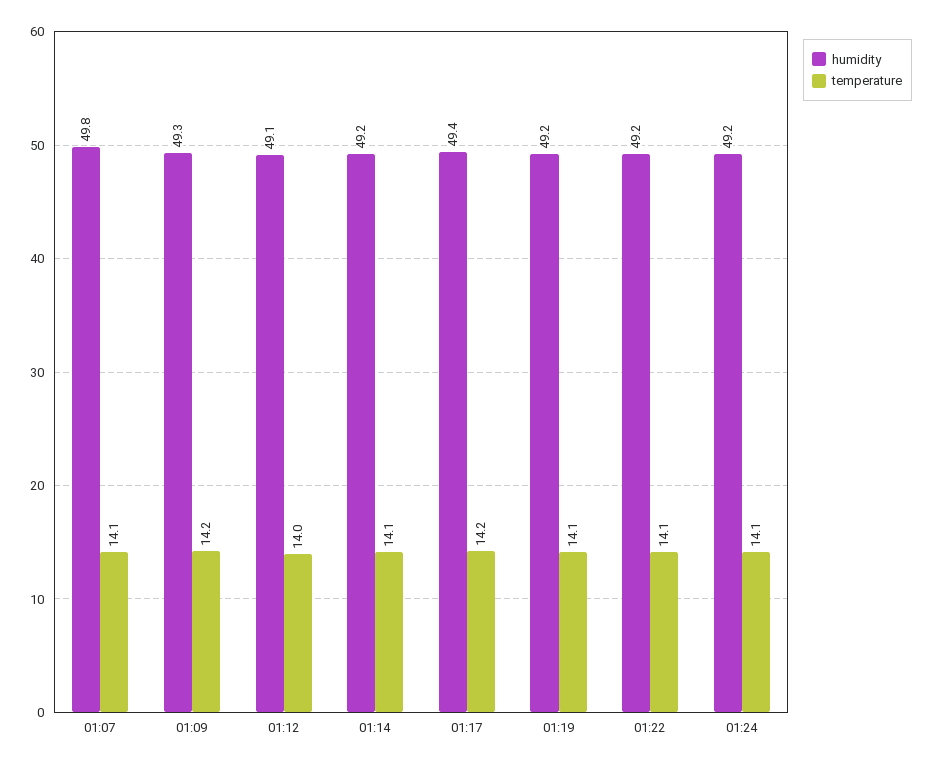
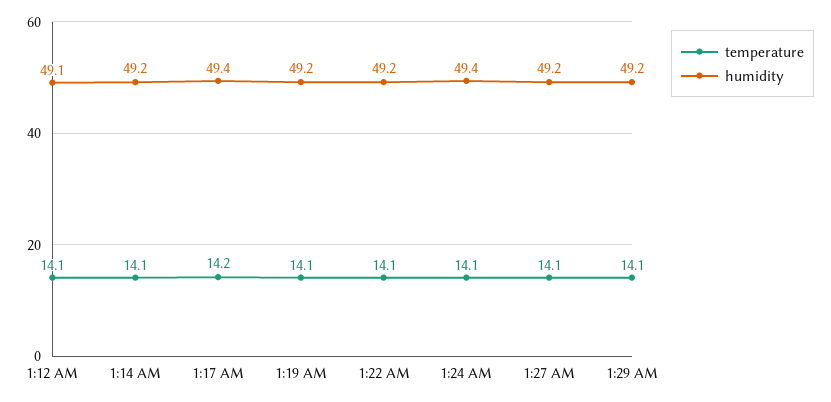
humidity, 01:07: 49.8 -> none
temperature, 01:07: 14.1 -> none
humidity, 01:09: 49.3 -> none
temperature, 01:09: 14.2 -> none
temperature, 01:12: 14 -> 14.1
humidity, 01:24: 49.2 -> 49.4
temperature, 1:27 AM: none -> 14.1
humidity, 1:27 AM: none -> 49.2
temperature, 1:29 AM: none -> 14.1
humidity, 1:29 AM: none -> 49.2

